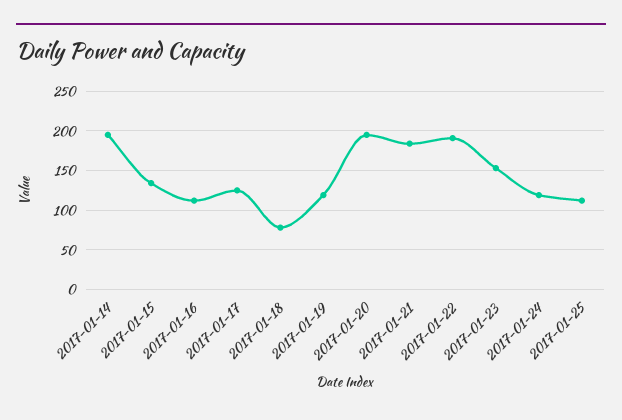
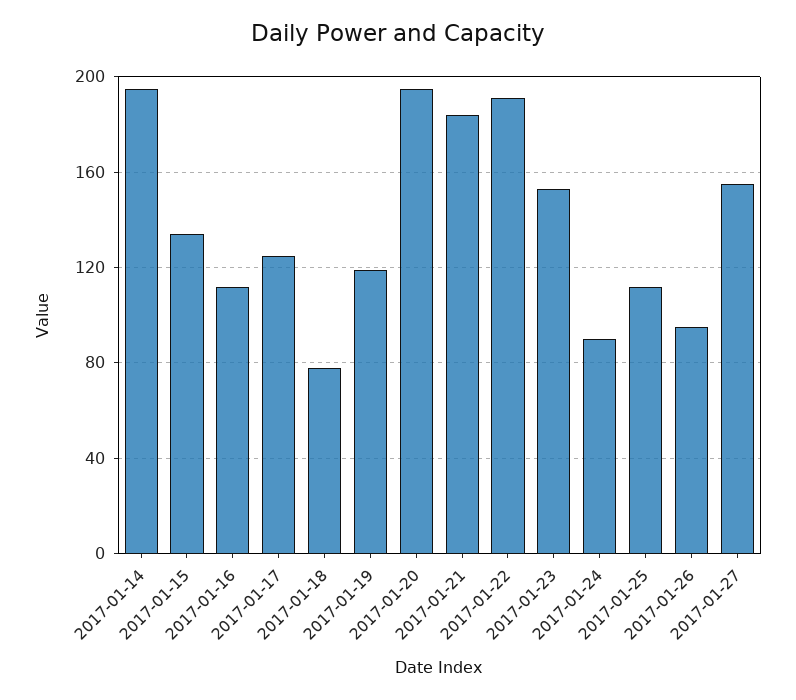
2017-01-24: 120 -> 90
2017-01-26: none -> 95
2017-01-27: none -> 155

